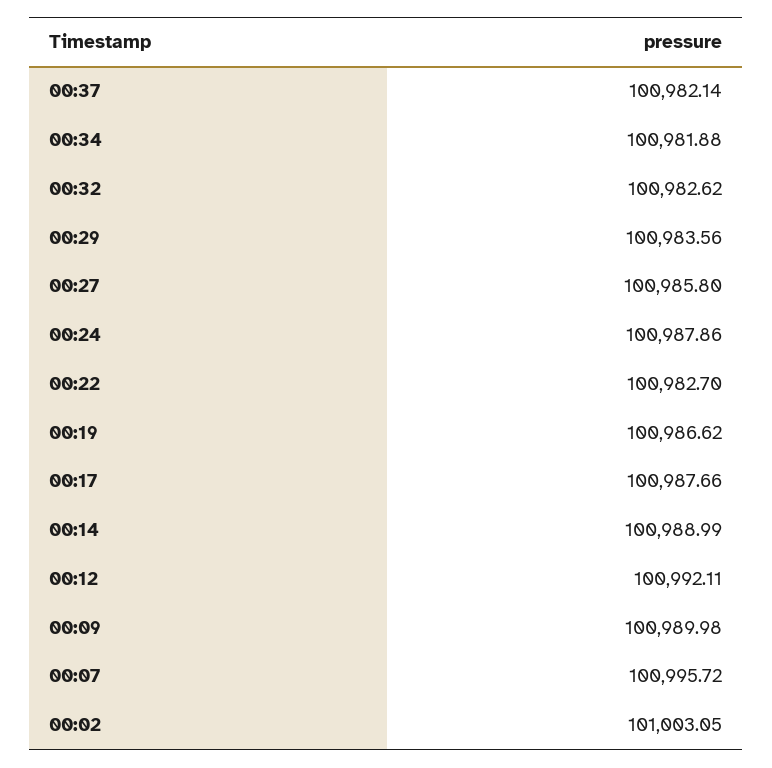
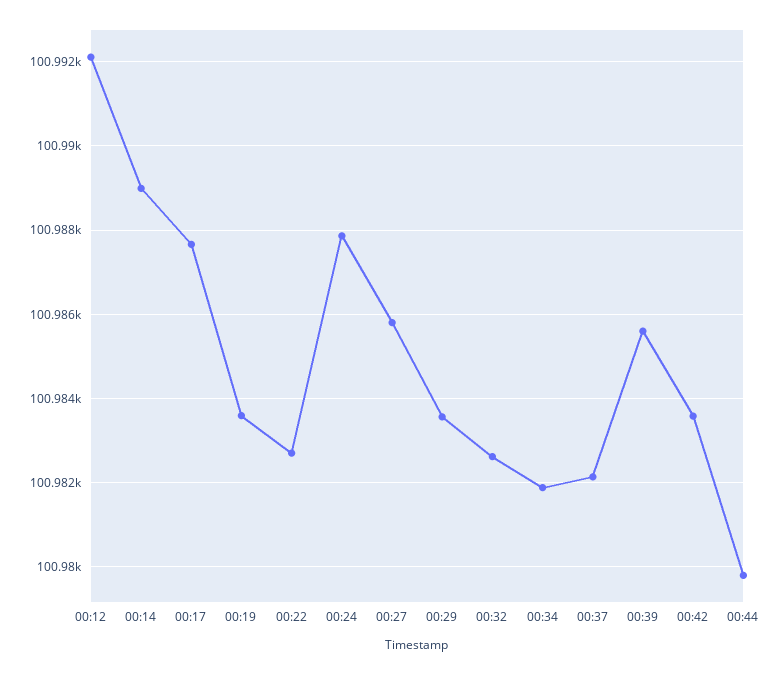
00:19: 100986.62 -> 100983.6
00:09: 100989.98 -> none
00:07: 100995.72 -> none
00:02: 101003.05 -> none
00:39: none -> 100985.6
00:42: none -> 100983.6
00:44: none -> 100979.8

